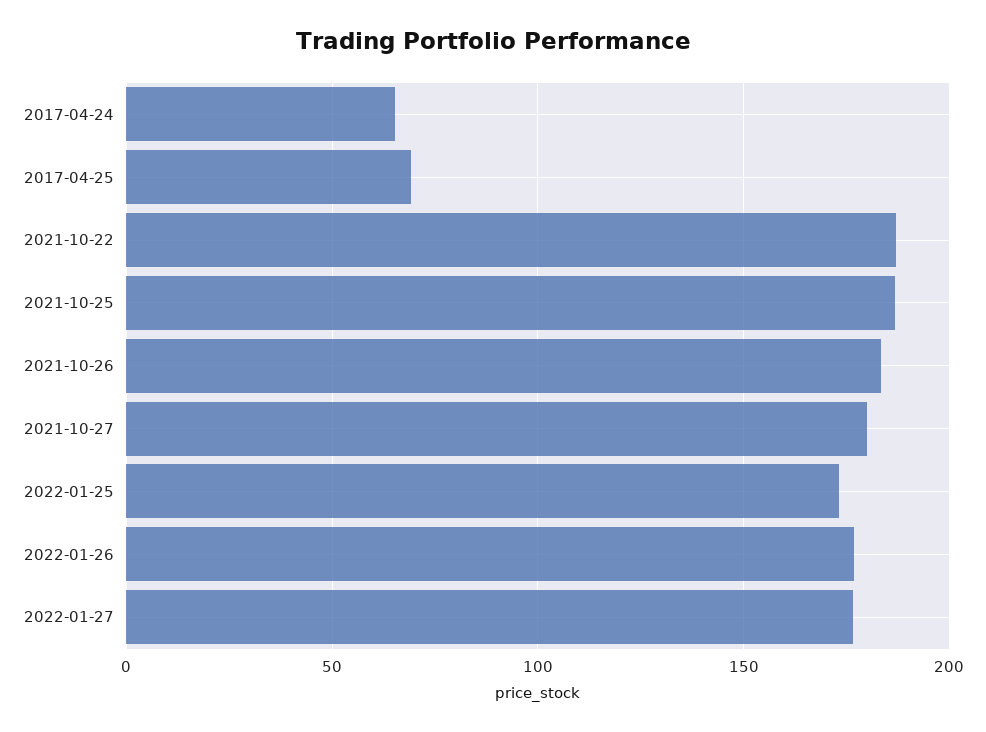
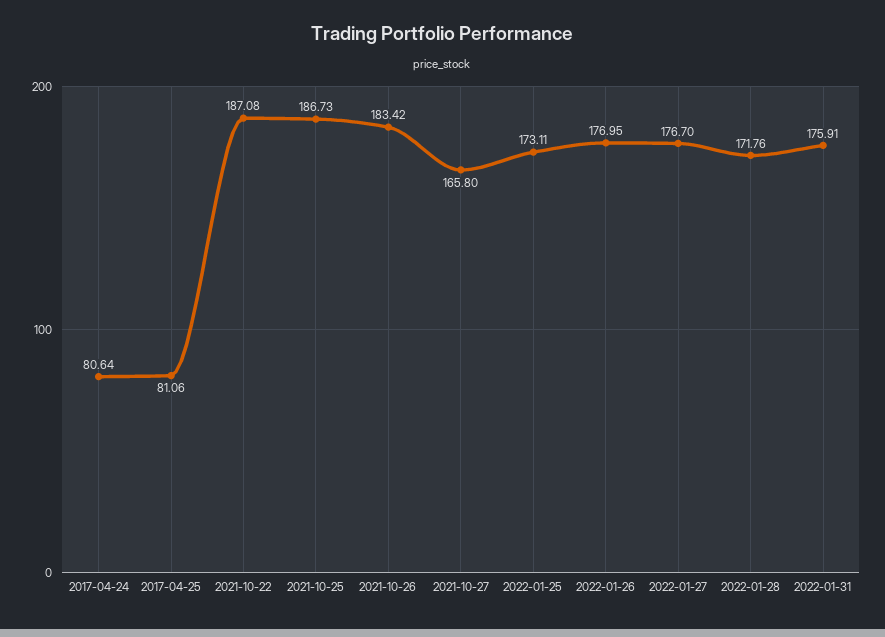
2017-04-24: 65 -> 80.64
2017-04-25: 70 -> 81.06
2021-10-27: 180 -> 165.8
2022-01-28: none -> 171.76
2022-01-31: none -> 175.91

